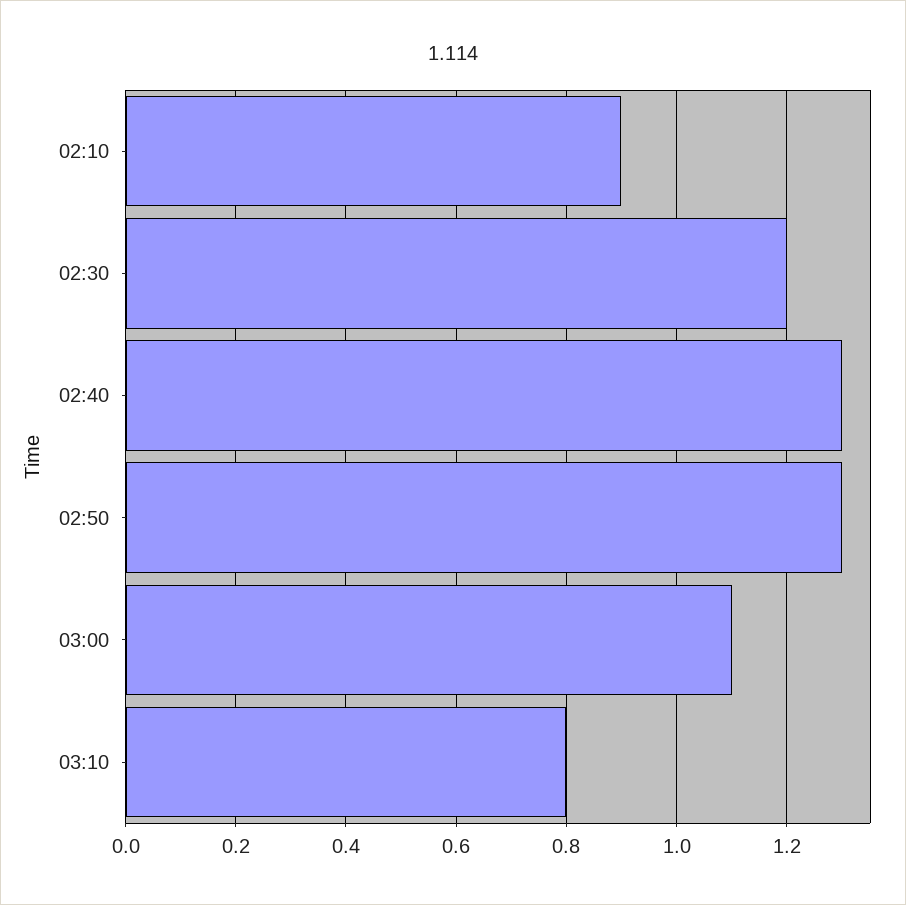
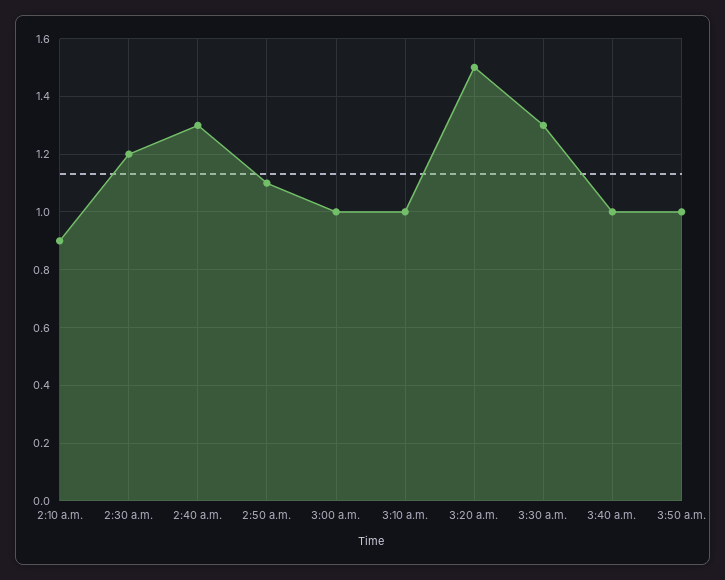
02:50: 1.3 -> 1.1
03:00: 1.1 -> 1
03:10: 0.8 -> 1
3:20 a.m.: none -> 1.5
3:30 a.m.: none -> 1.3
3:40 a.m.: none -> 1
3:50 a.m.: none -> 1

